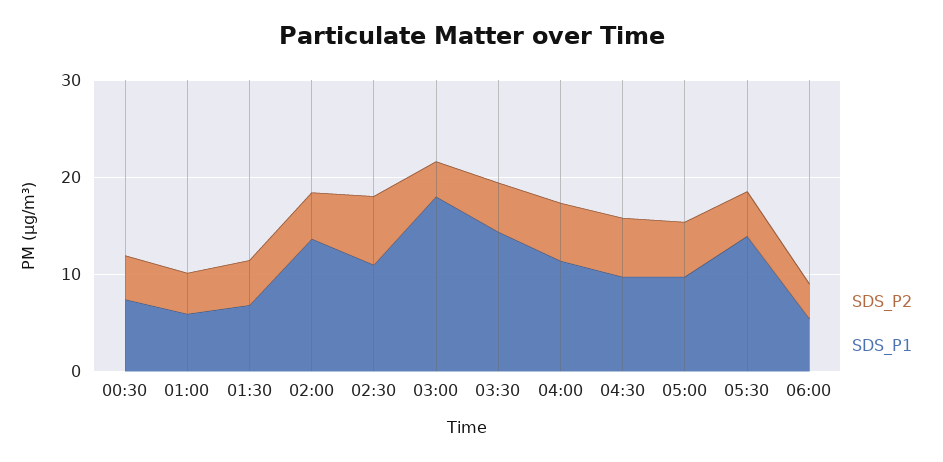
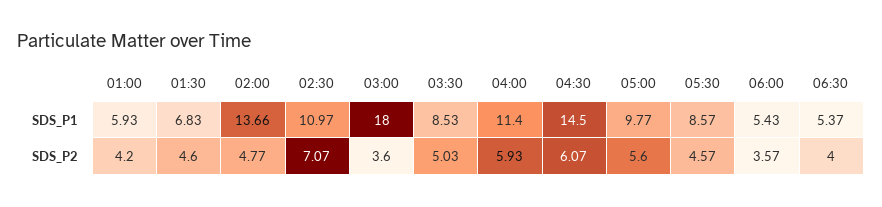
SDS_P2, 00:30: 4 -> none
SDS_P1, 00:30: 8 -> none
SDS_P1, 03:30: 14 -> 8.53
SDS_P1, 04:30: 10 -> 14.5
SDS_P1, 05:30: 14 -> 8.57
SDS_P1, 06:30: none -> 5.37
SDS_P2, 06:30: none -> 4

